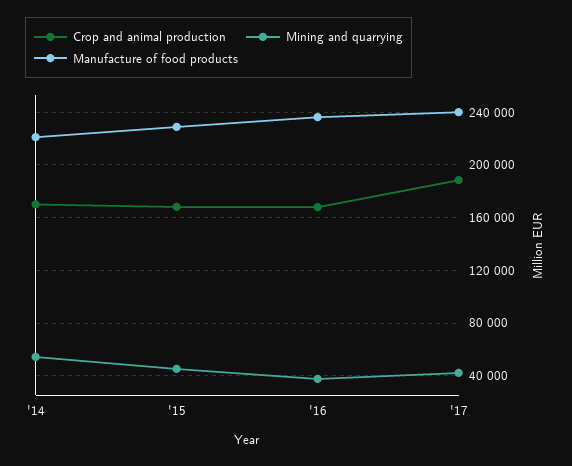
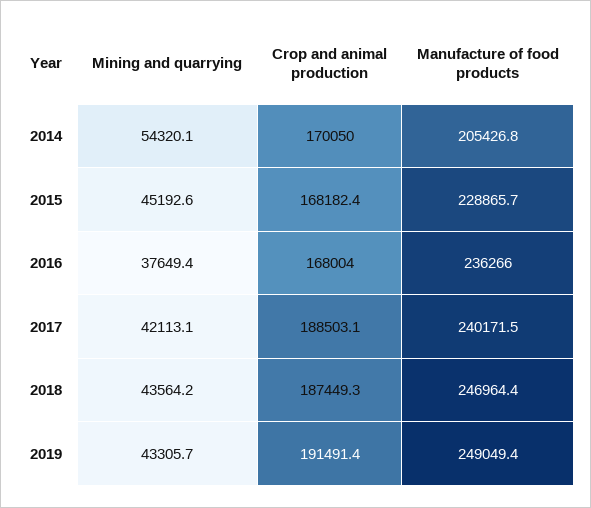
Manufacture of food products, '14: 220000 -> 205426.8
Mining and quarrying, 2018: none -> 43564.2
Crop and animal production, 2018: none -> 187449.3
Manufacture of food products, 2018: none -> 246964.4
Mining and quarrying, 2019: none -> 43305.7
Crop and animal production, 2019: none -> 191491.4
Manufacture of food products, 2019: none -> 249049.4

